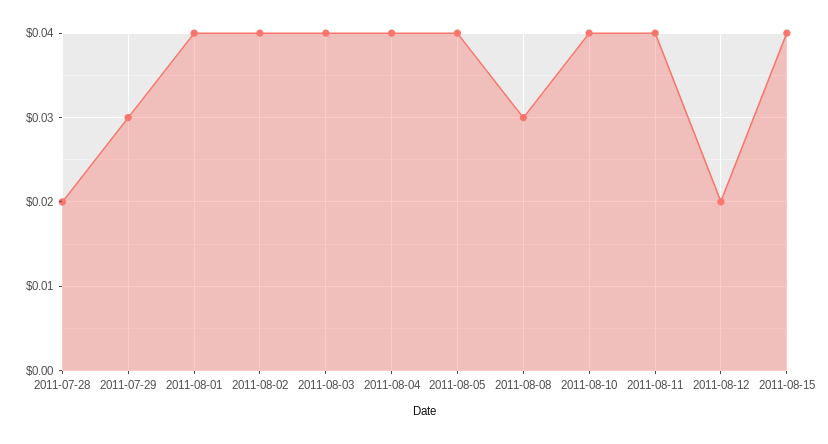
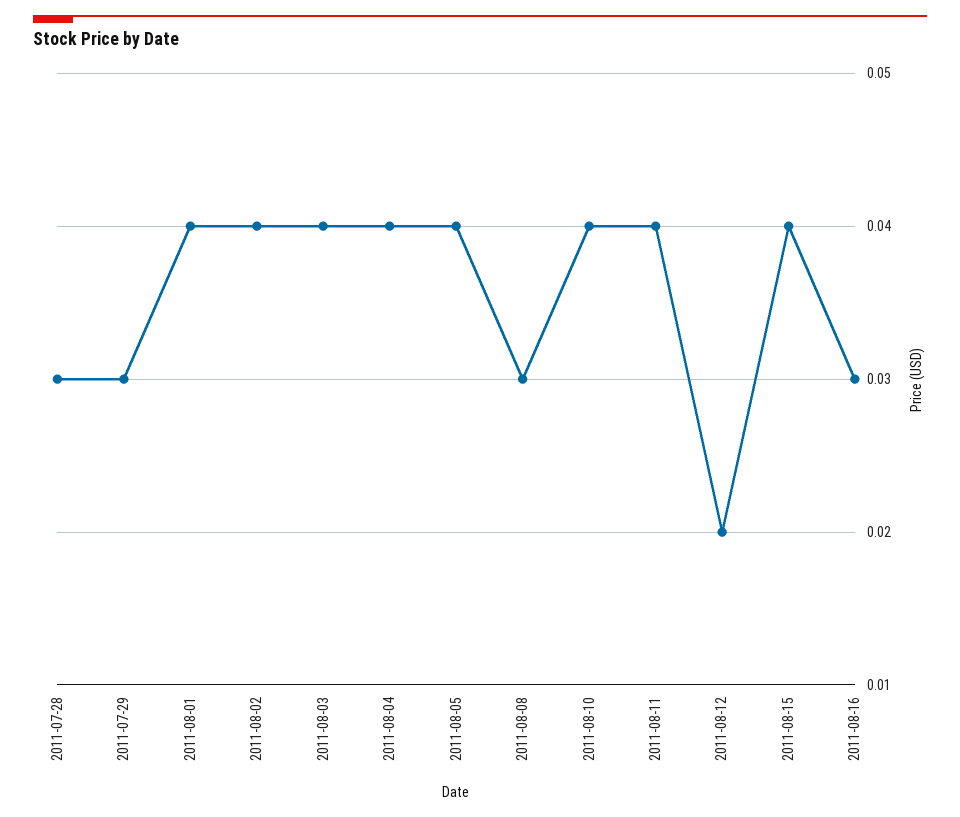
2011-07-28: 0.02 -> 0.03
2011-08-16: none -> 0.03

